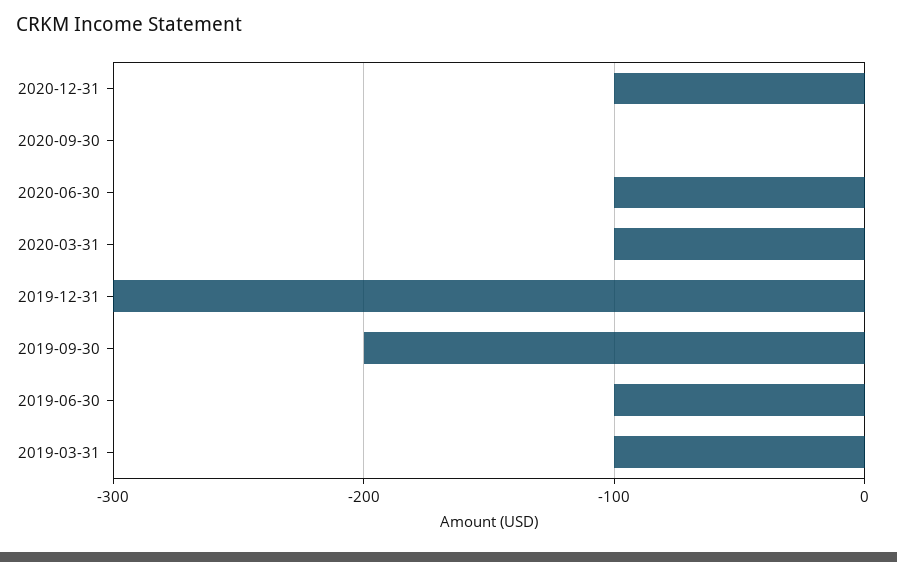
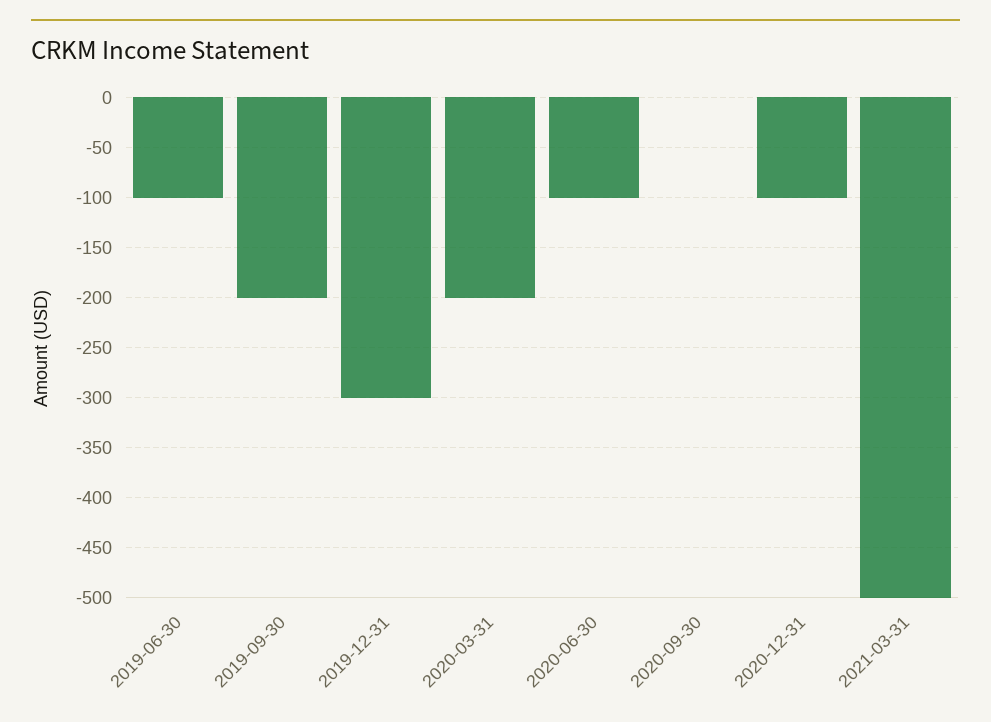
2020-03-31: -100 -> -200
2019-03-31: -100 -> none
2021-03-31: none -> -500

